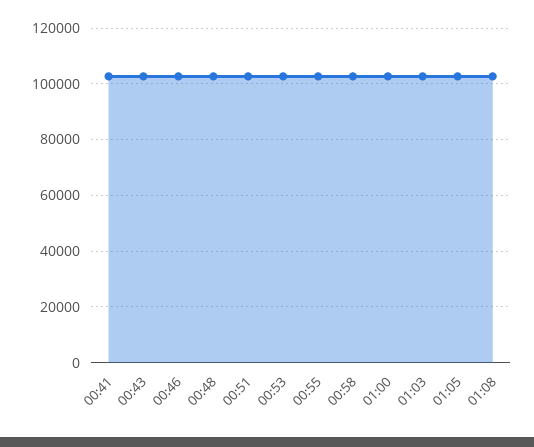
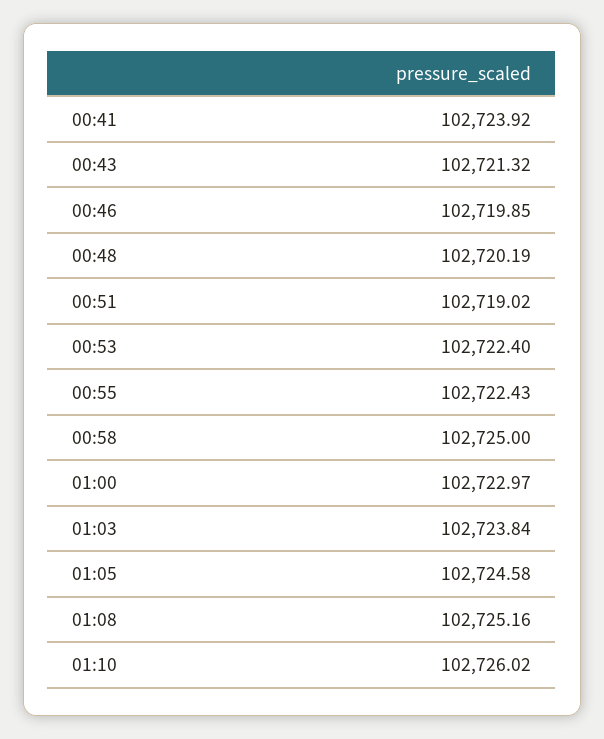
01:10: none -> 102726.02

